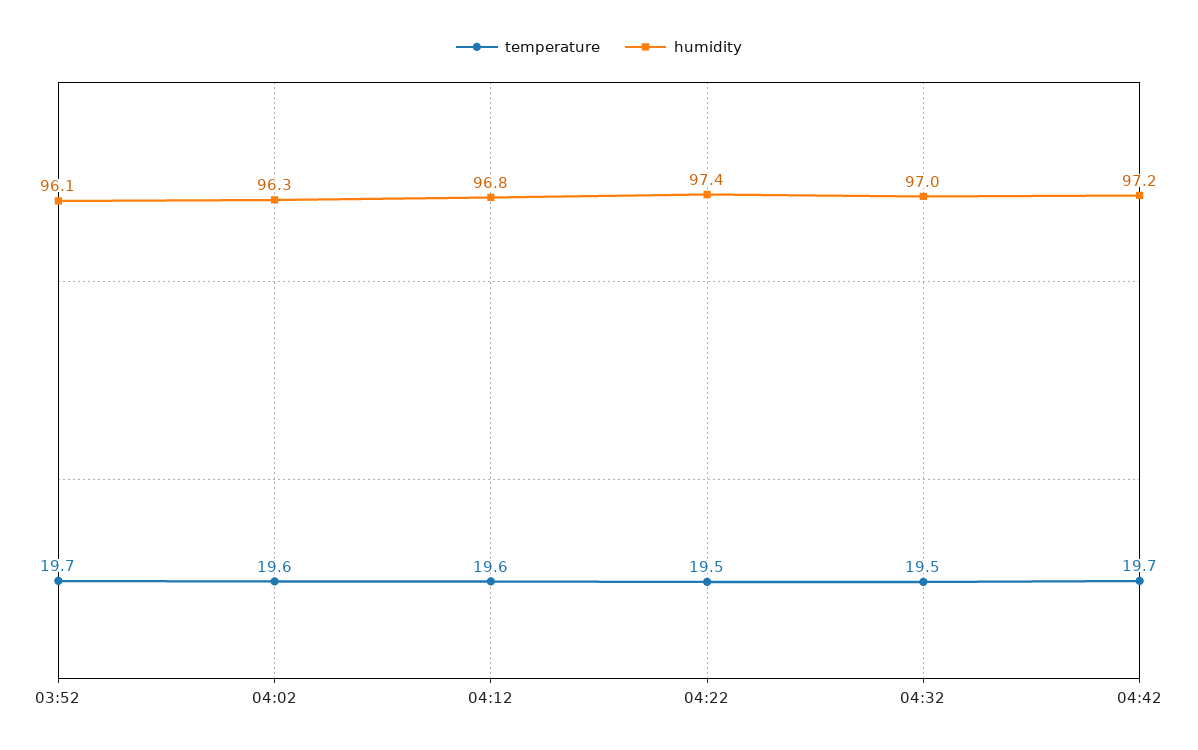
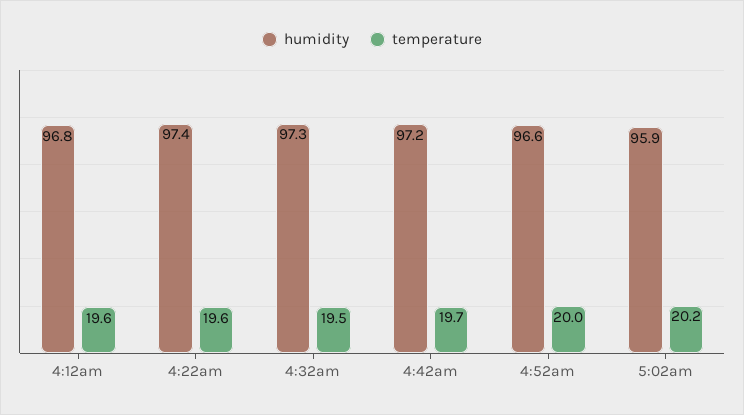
temperature, 03:52: 19.7 -> none
humidity, 03:52: 96.1 -> none
temperature, 04:02: 19.6 -> none
humidity, 04:02: 96.3 -> none
temperature, 04:22: 19.5 -> 19.6
humidity, 04:32: 97 -> 97.3
humidity, 4:52am: none -> 96.6
temperature, 4:52am: none -> 20
humidity, 5:02am: none -> 95.9
temperature, 5:02am: none -> 20.2

